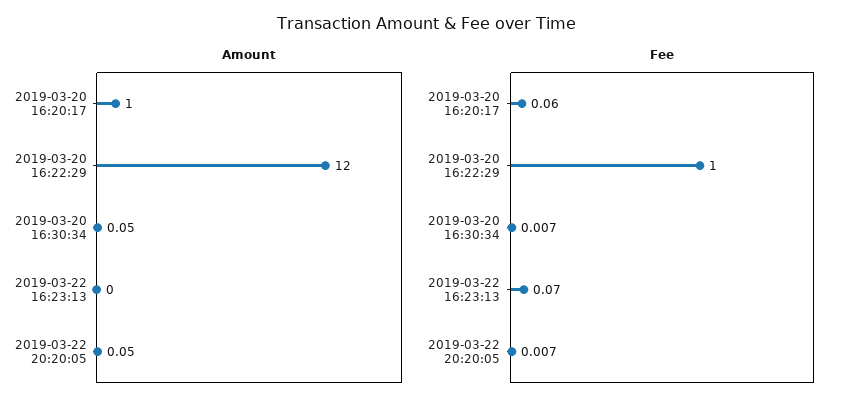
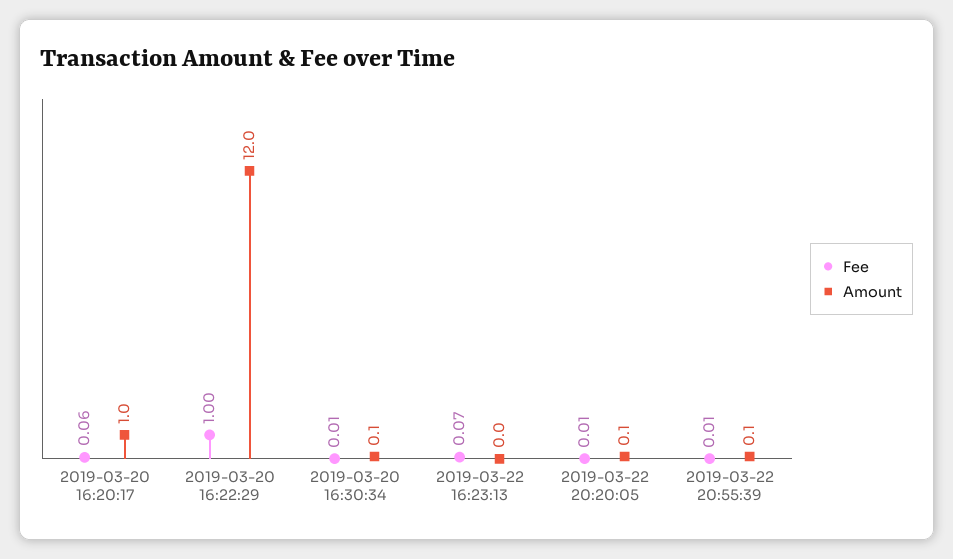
Fee, 2019-03-22 20:55:39: none -> 0.01
Amount, 2019-03-22 20:55:39: none -> 0.1

